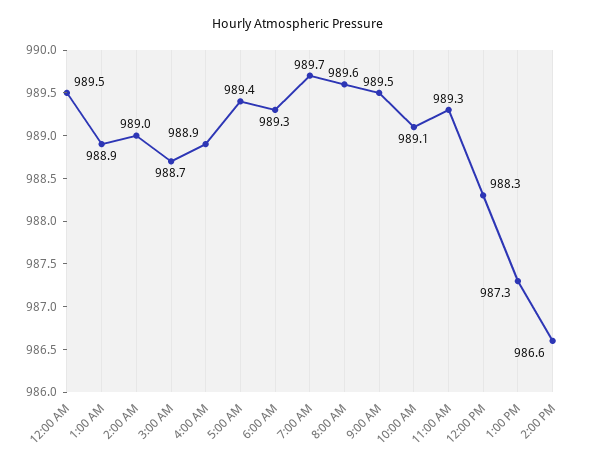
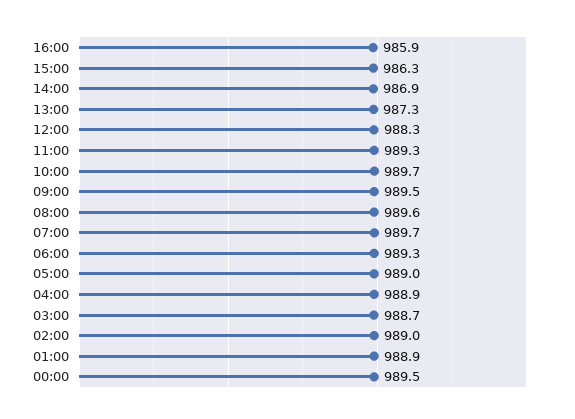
5:00 AM: 989.4 -> 989
10:00 AM: 989.1 -> 989.7
2:00 PM: 986.6 -> 986.9
16:00: none -> 985.9
15:00: none -> 986.3

